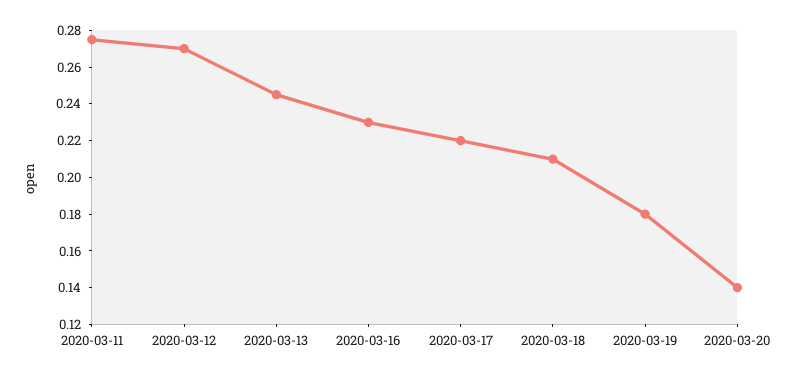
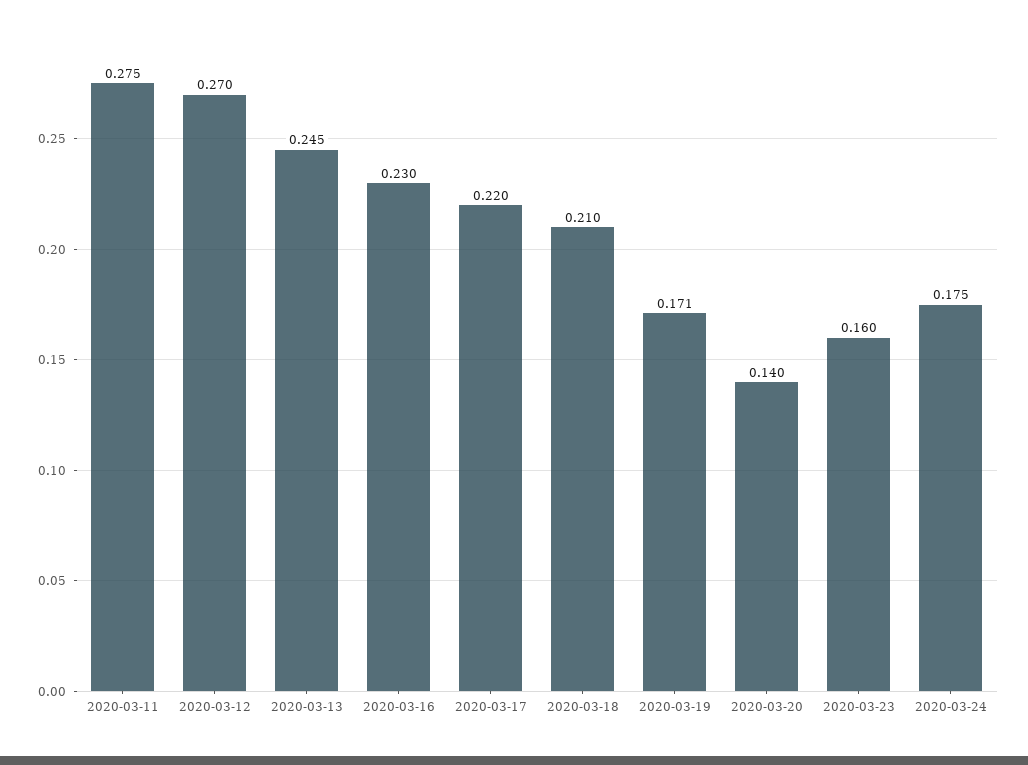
2020-03-19: 0.18 -> 0.171
2020-03-23: none -> 0.16
2020-03-24: none -> 0.175

